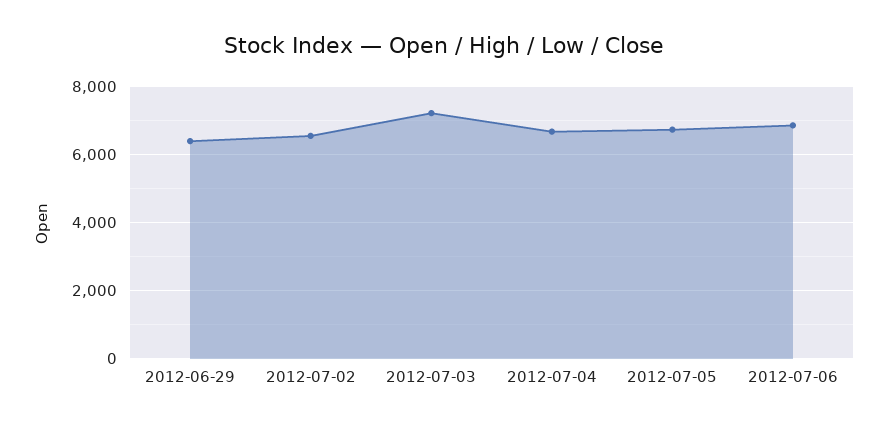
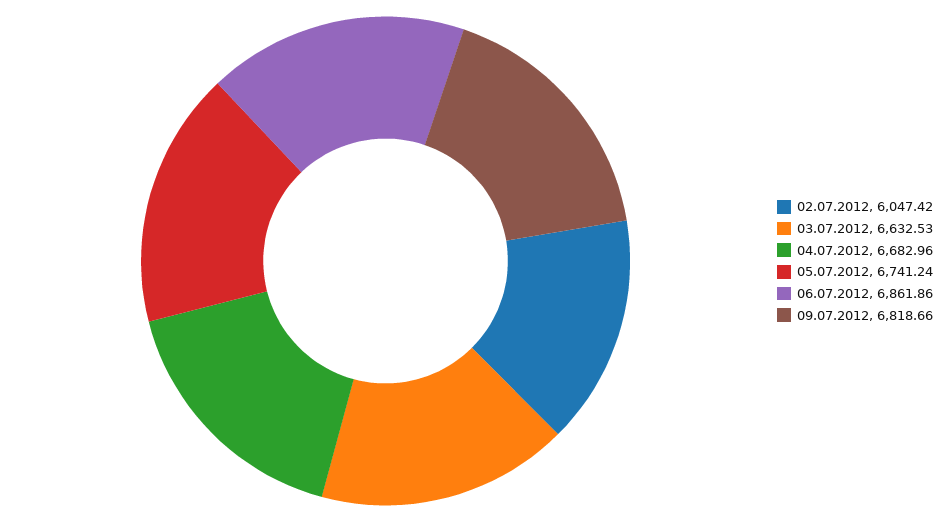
2012-06-29: 6400 -> none
2012-07-02: 6600 -> 6047.42
2012-07-03: 7200 -> 6632.53
09.07.2012: none -> 6818.66

